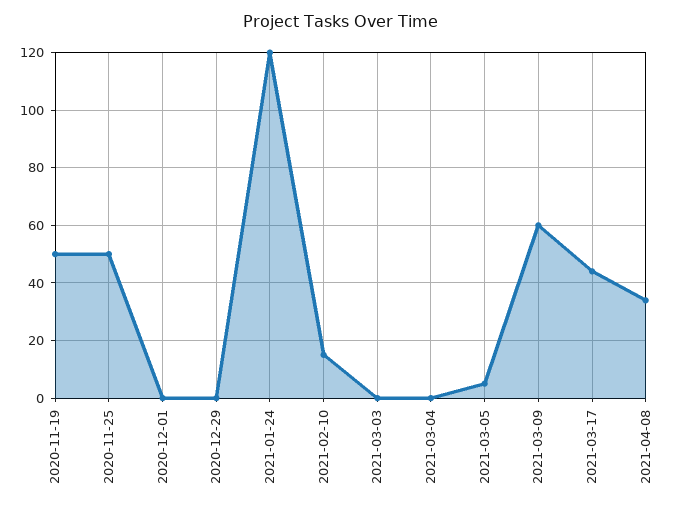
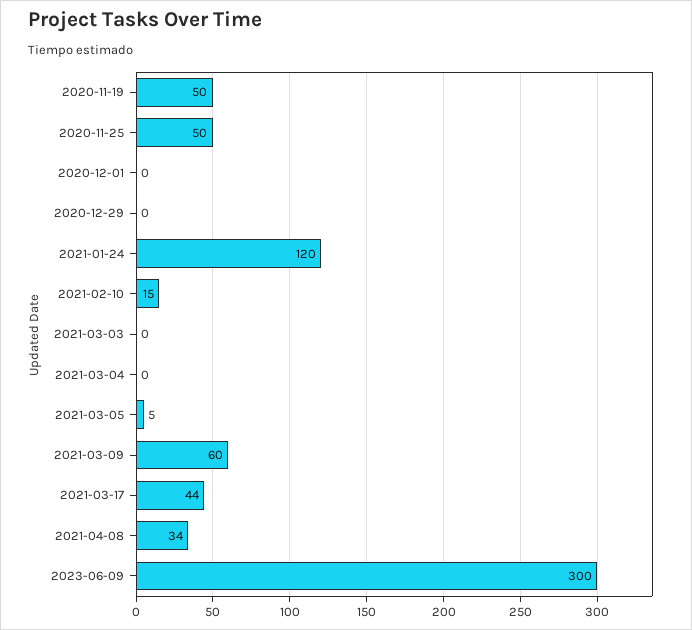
2023-06-09: none -> 300

